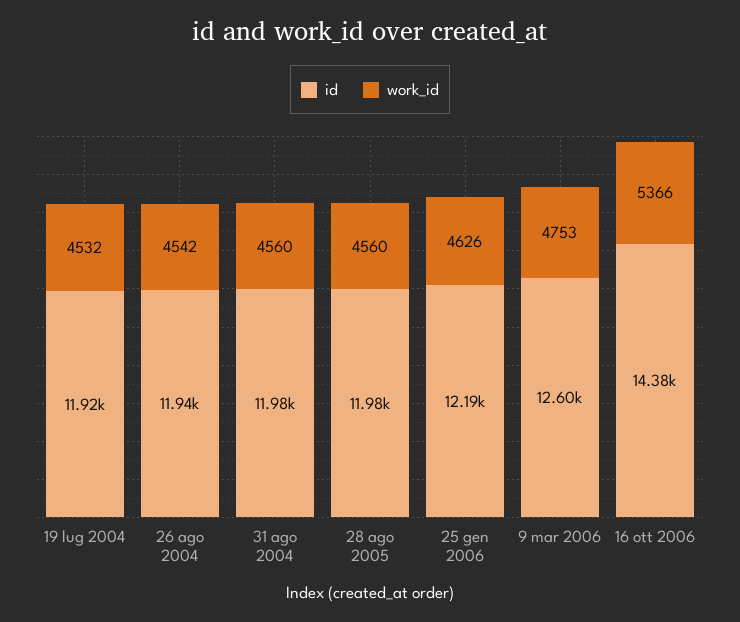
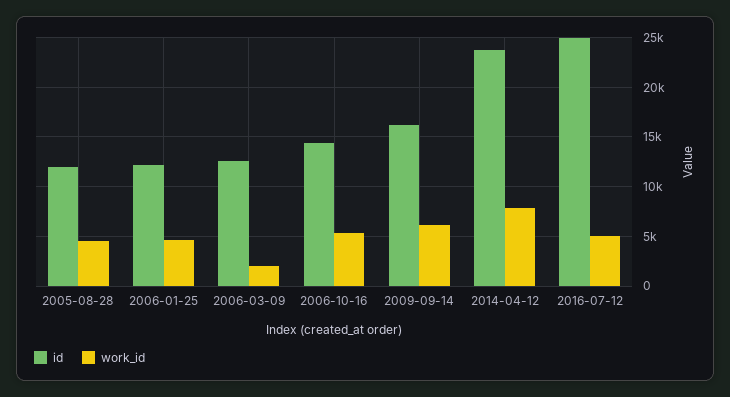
id, 19 lug 2004: 11920 -> none
work_id, 19 lug 2004: 4532 -> none
id, 26 ago 2004: 11940 -> none
work_id, 26 ago 2004: 4542 -> none
id, 31 ago 2004: 11980 -> none
work_id, 31 ago 2004: 4560 -> none
work_id, 9 mar 2006: 4753 -> 2000
id, 2009-09-14: none -> 16000
work_id, 2009-09-14: none -> 6000
id, 2014-04-12: none -> 24000
work_id, 2014-04-12: none -> 8000
id, 2016-07-12: none -> 25000
work_id, 2016-07-12: none -> 5000

